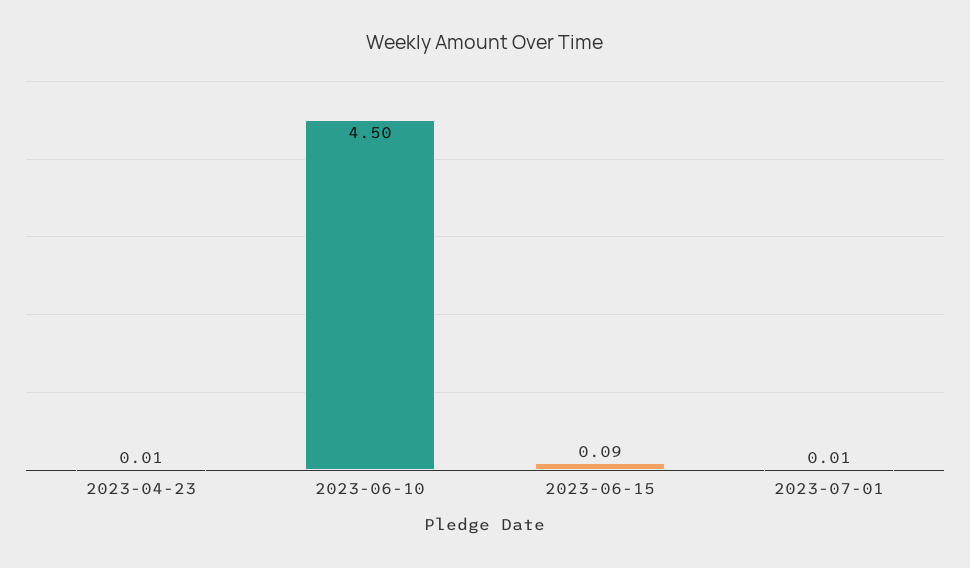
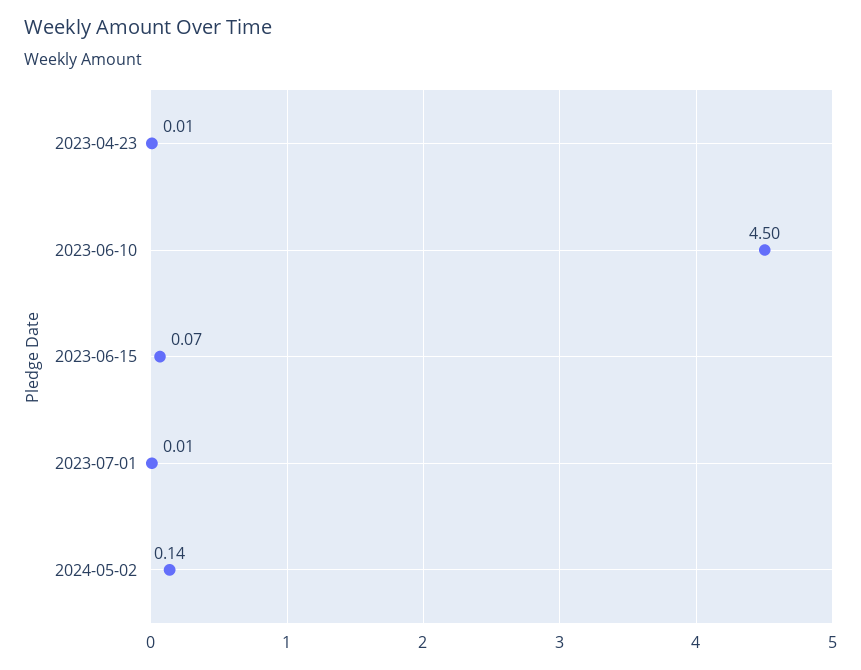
2023-06-15: 0.09 -> 0.07
2024-05-02: none -> 0.14

